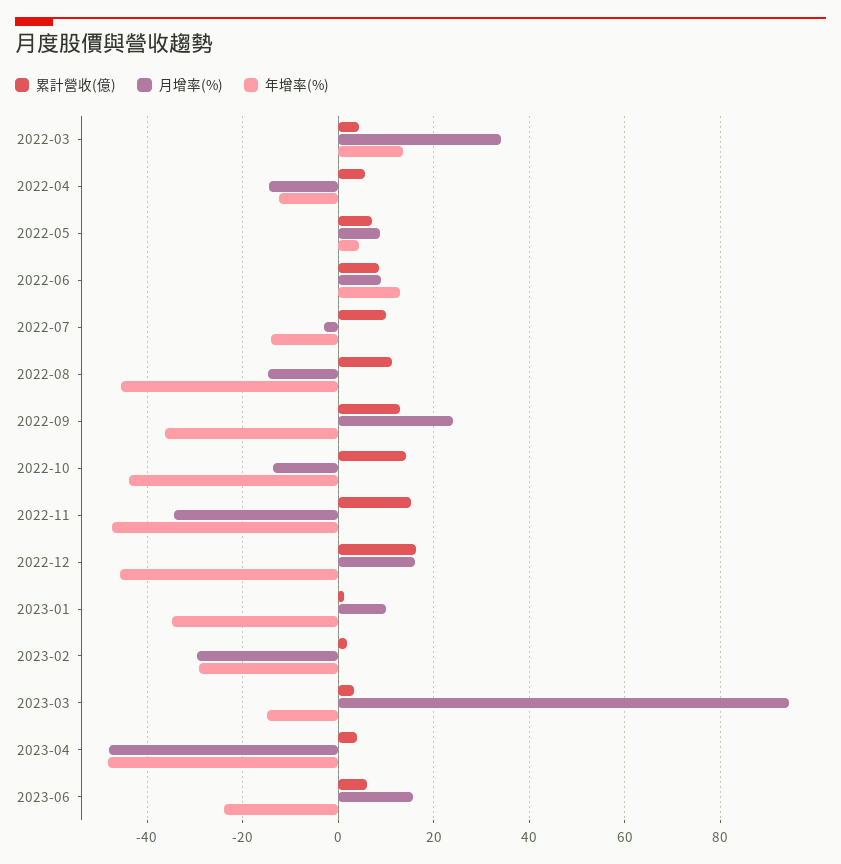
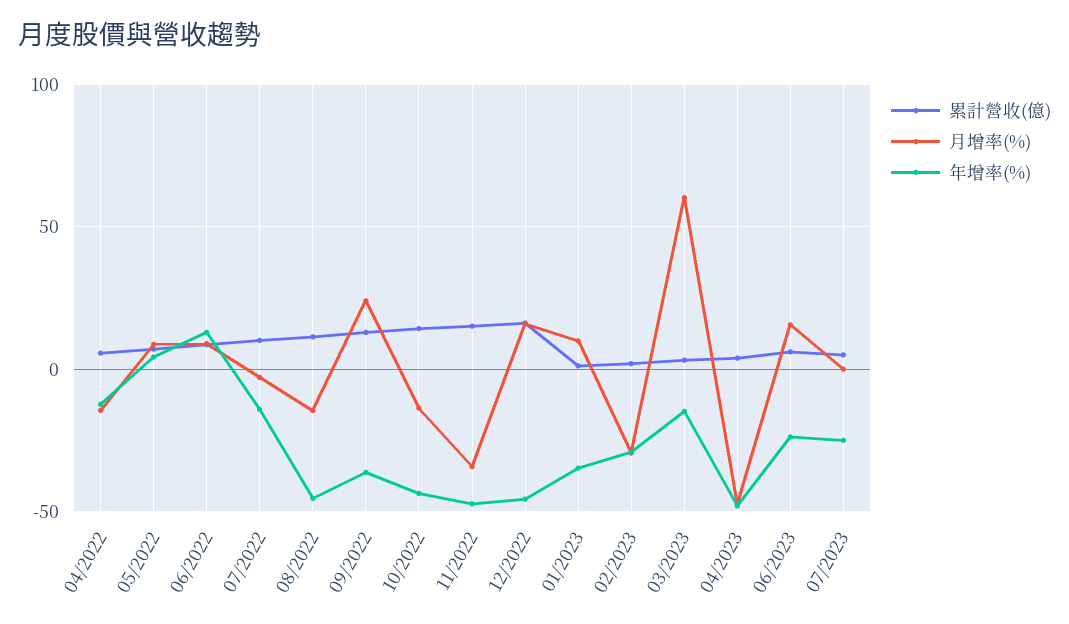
累計營收(億), 2022-03: 4 -> none
月增率(%), 2022-03: 34 -> none
年增率(%), 2022-03: 14 -> none
月增率(%), 2023-03: 94 -> 60
累計營收(億), 07/2023: none -> 5
月增率(%), 07/2023: none -> 0
年增率(%), 07/2023: none -> -25

